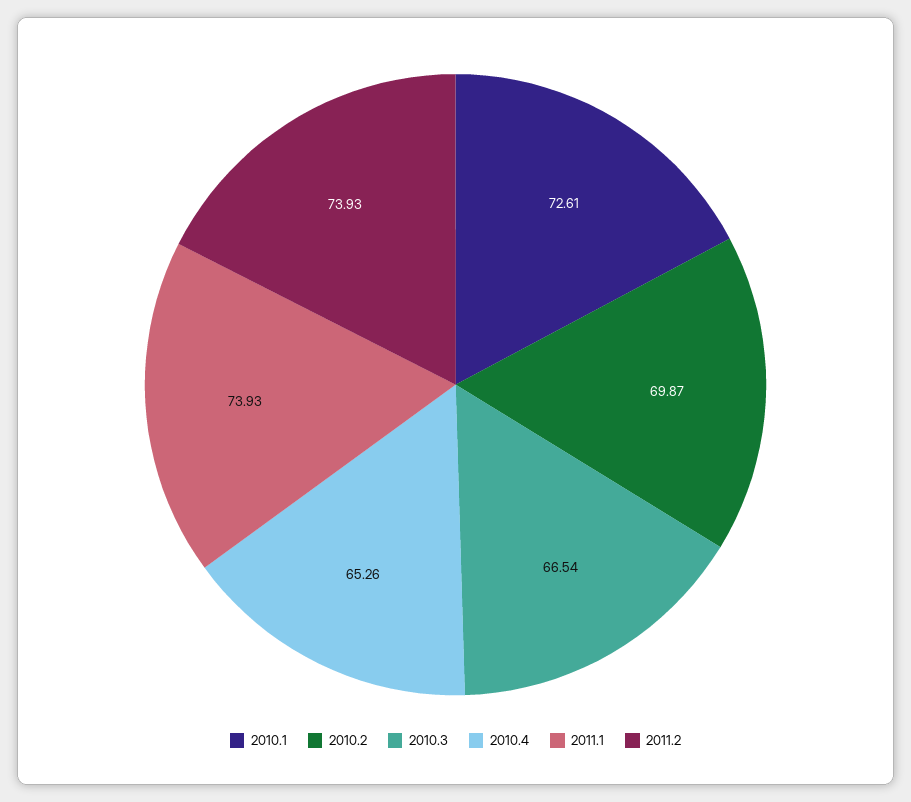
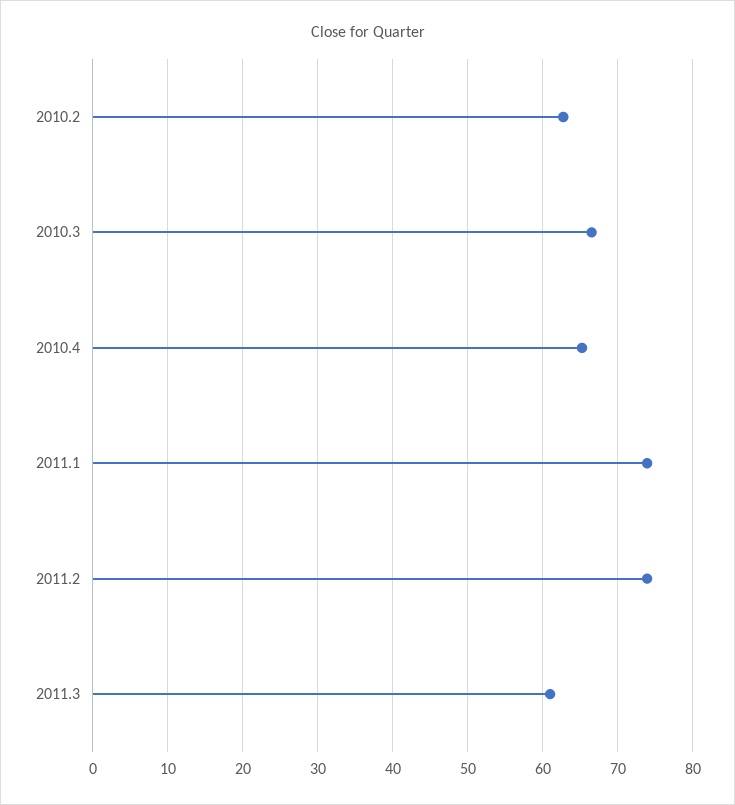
2010.1: 72.61 -> none
2010.2: 69.87 -> 63
2011.3: none -> 61

